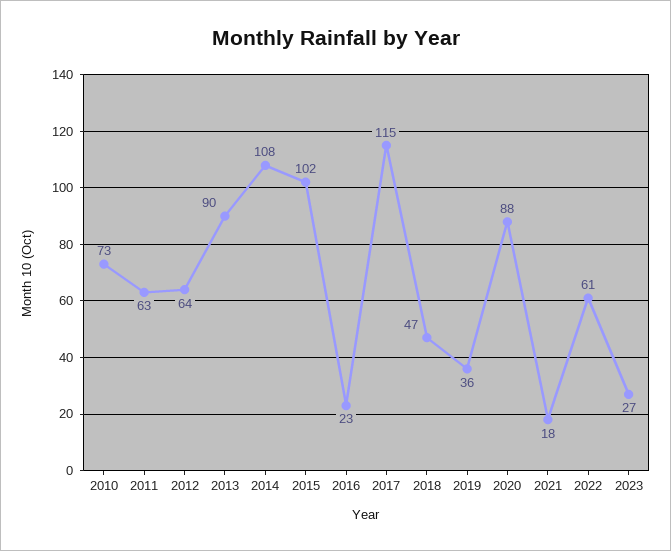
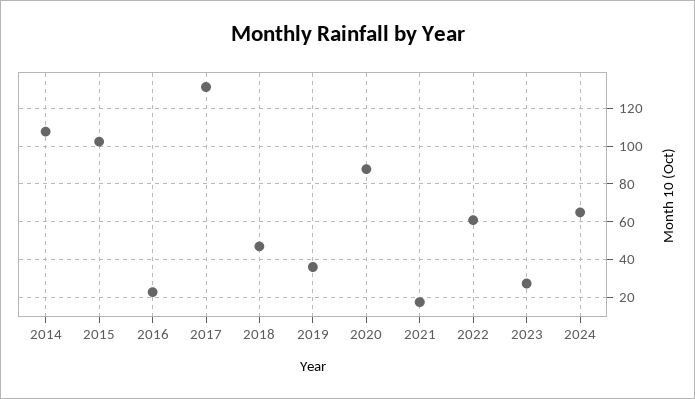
2010: 73 -> none
2011: 63 -> none
2012: 64 -> none
2013: 90 -> none
2017: 115 -> 130
2024: none -> 65

